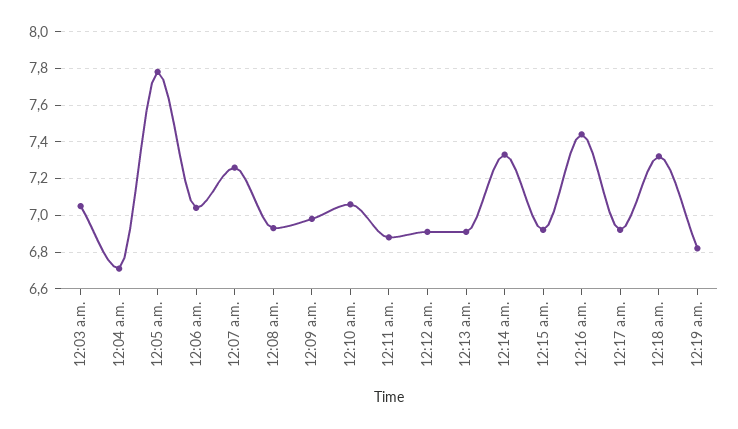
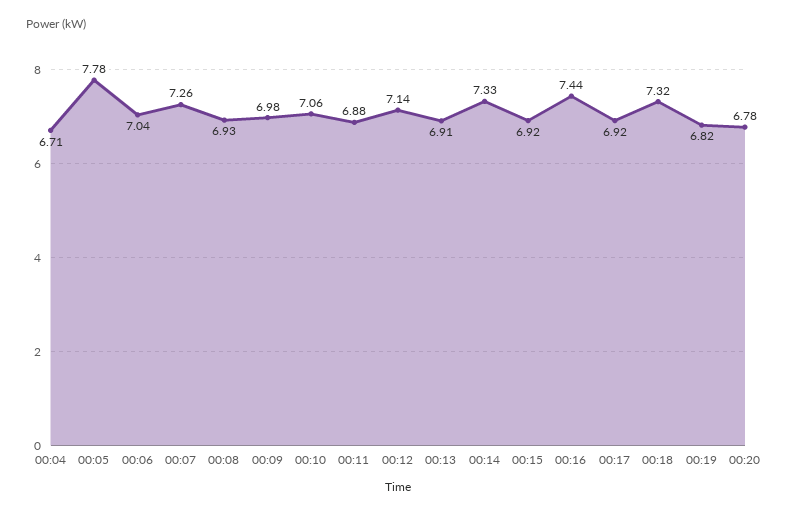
12:03 a.m.: 7.05 -> none
12:12 a.m.: 6.9 -> 7.14
00:20: none -> 6.78

